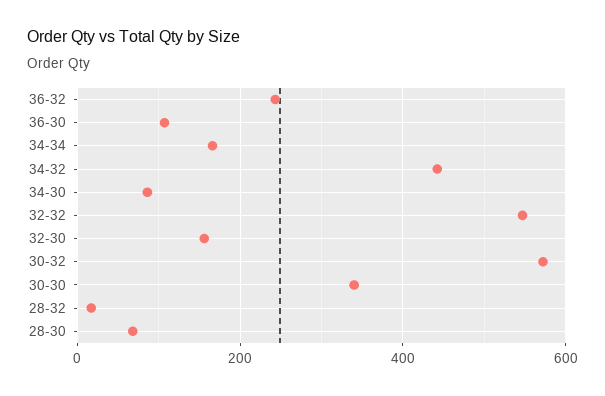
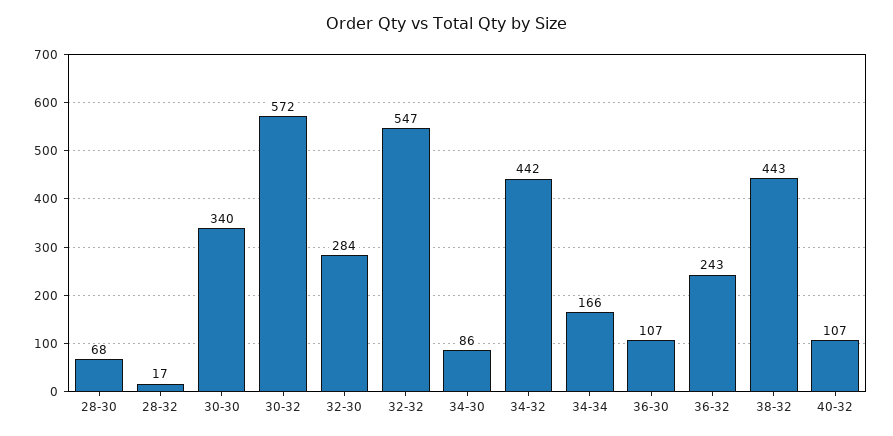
32-30: 160 -> 284
38-32: none -> 443
40-32: none -> 107

